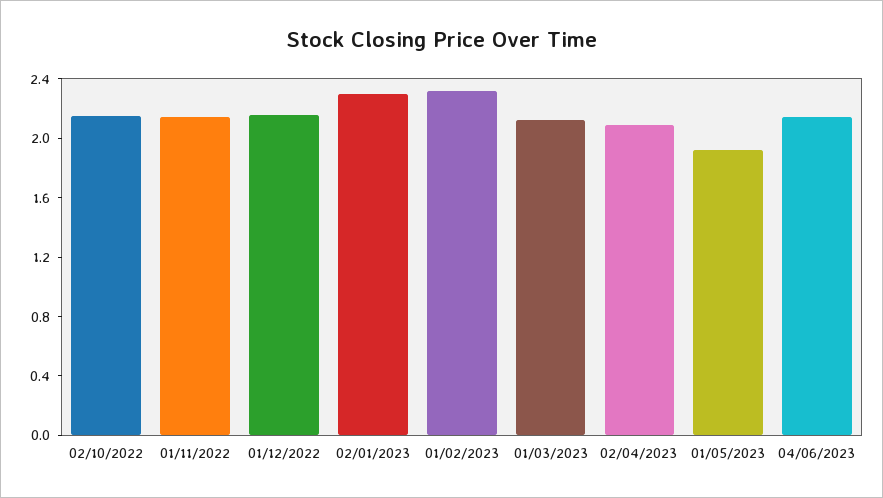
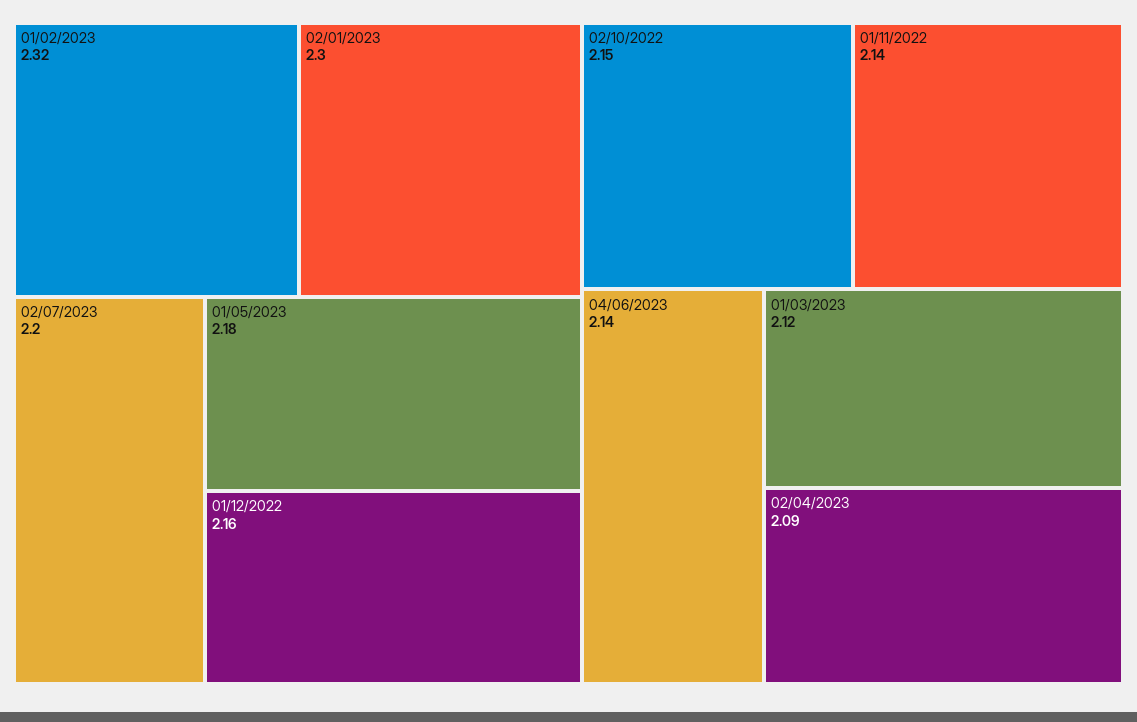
01/05/2023: 1.9 -> 2.18
02/07/2023: none -> 2.2

